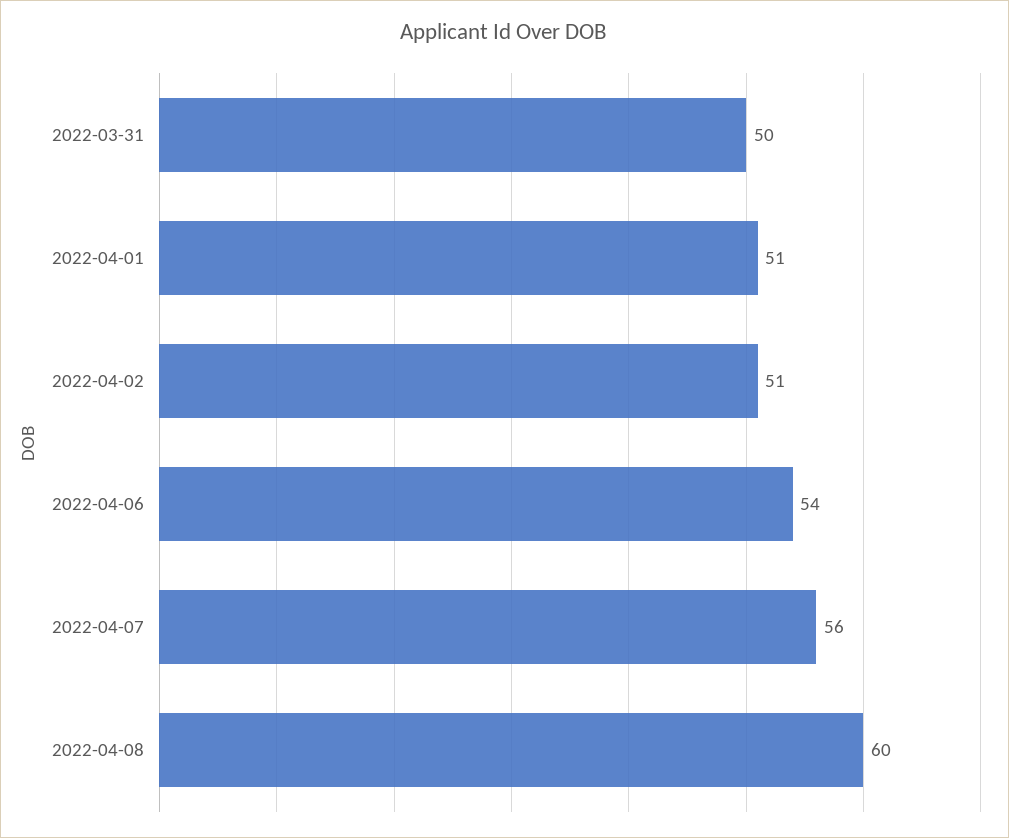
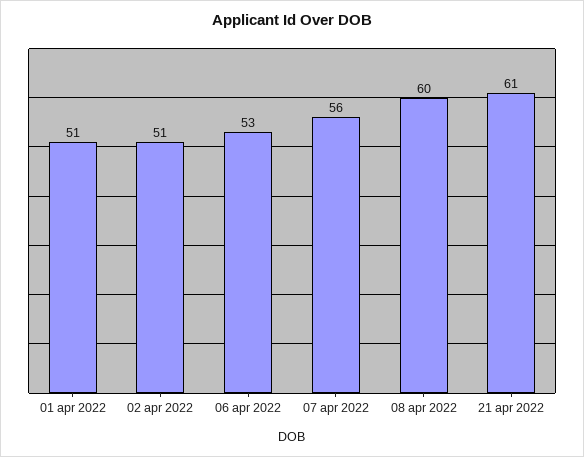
2022-03-31: 50 -> none
2022-04-06: 54 -> 53
21 apr 2022: none -> 61

